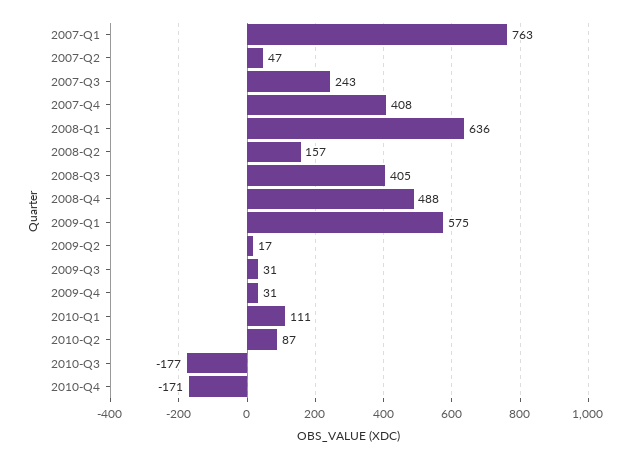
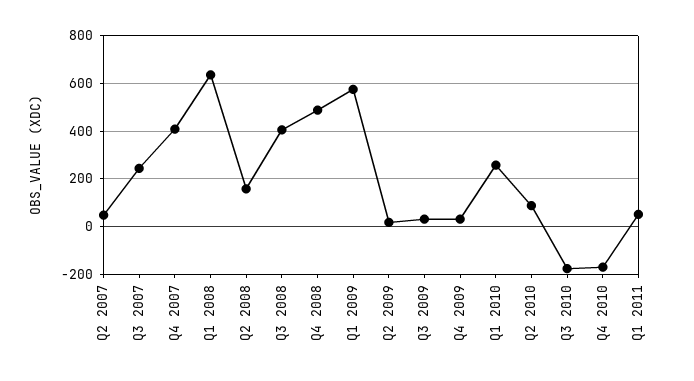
2007-Q1: 763 -> none
2010-Q1: 111 -> 250
Q1 2011: none -> 50

